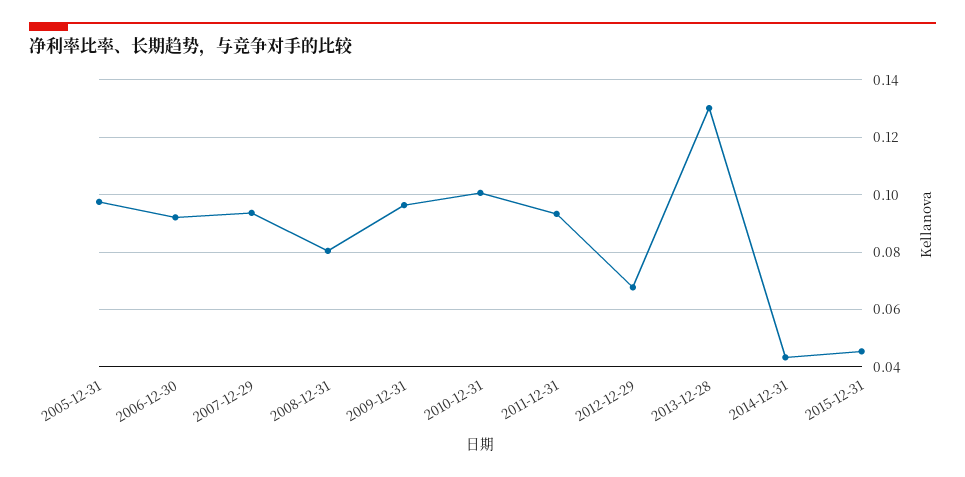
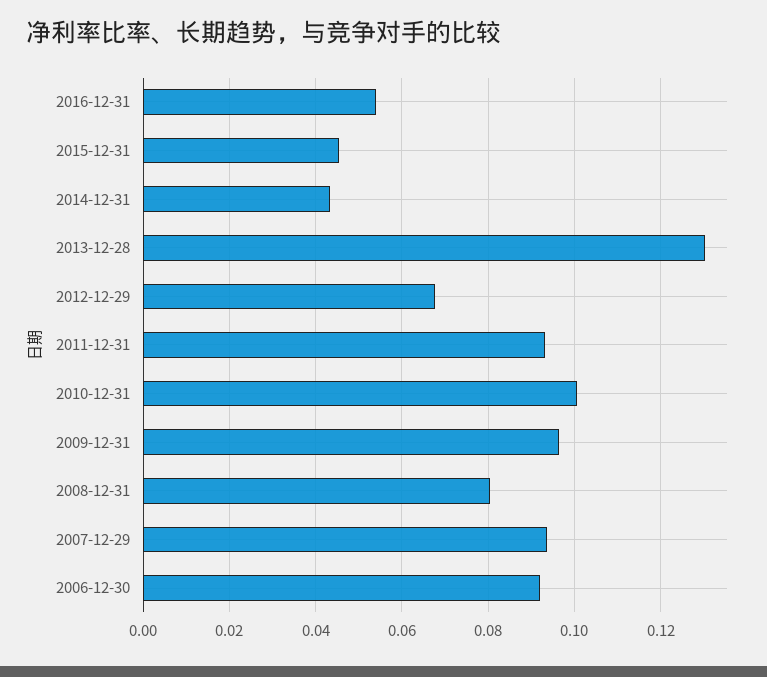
2005-12-31: 0.0975 -> none
2016-12-31: none -> 0.054

